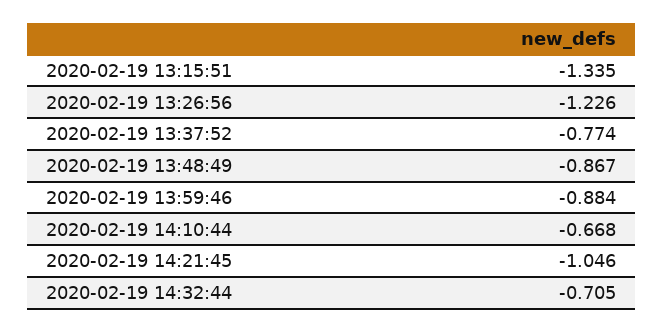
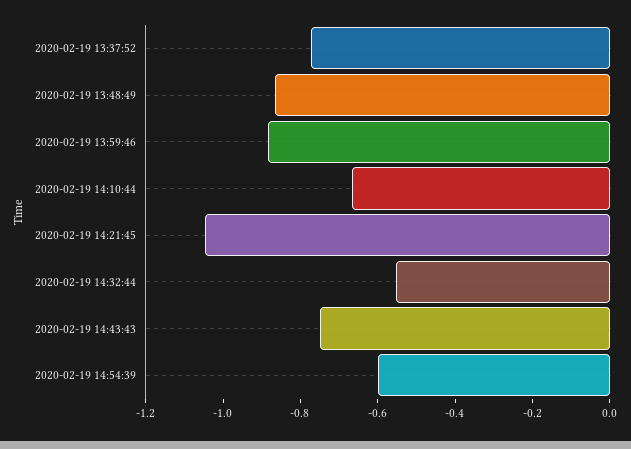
2020-02-19 13:15:51: -1.335 -> none
2020-02-19 13:26:56: -1.226 -> none
2020-02-19 14:32:44: -0.705 -> -0.55
2020-02-19 14:43:43: none -> -0.75
2020-02-19 14:54:39: none -> -0.6

